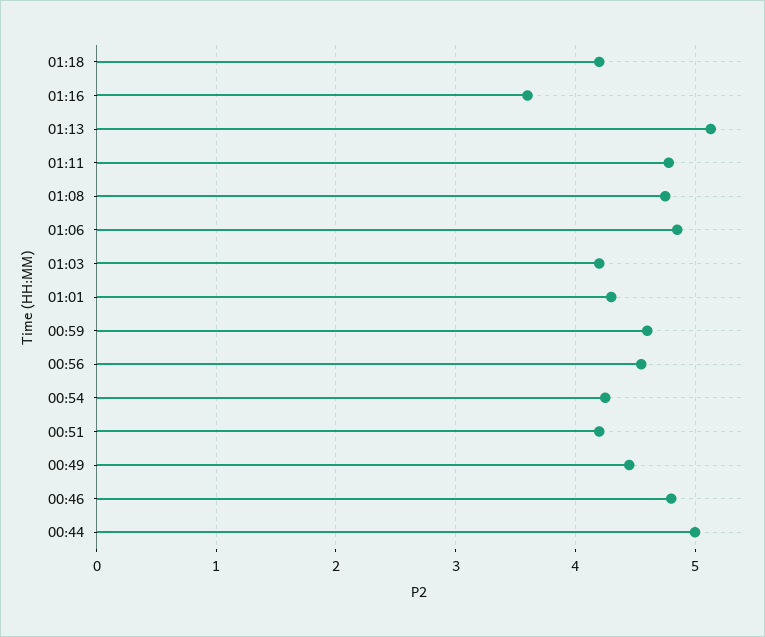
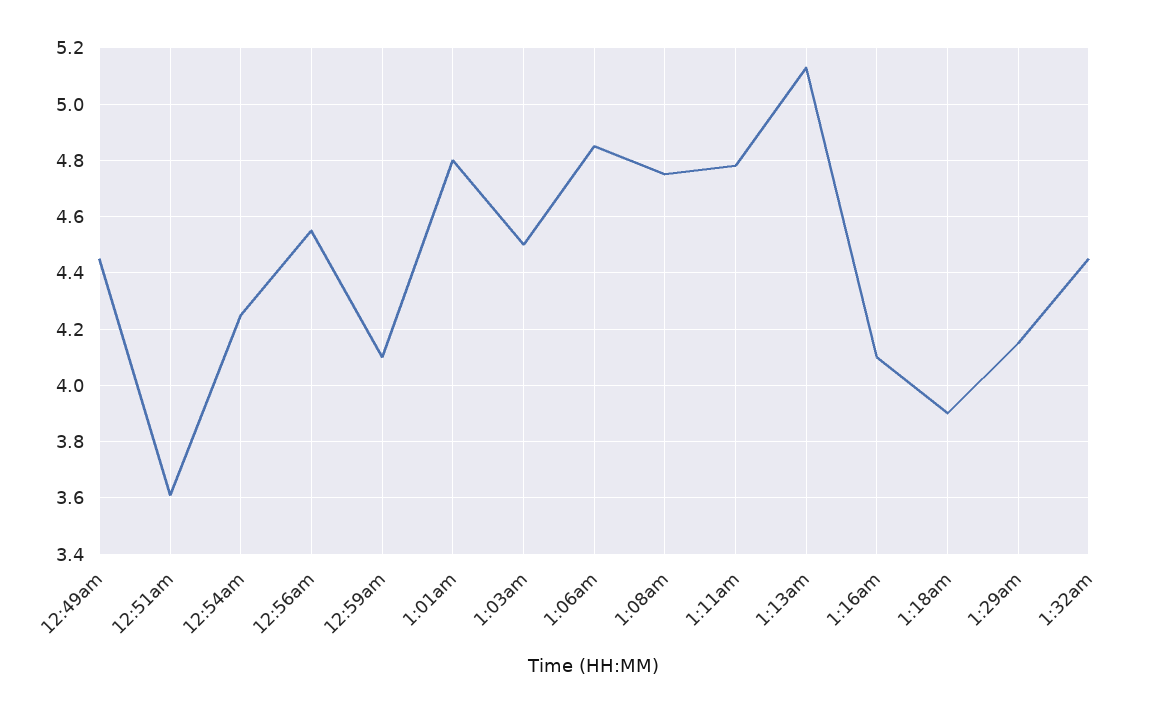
01:18: 4.2 -> 3.9
01:16: 3.6 -> 4.1
01:03: 4.2 -> 4.5
01:01: 4.3 -> 4.8
00:59: 4.6 -> 4.1
00:51: 4.2 -> 3.6
00:46: 4.8 -> none
00:44: 5 -> none
1:29am: none -> 4.15
1:32am: none -> 4.45

